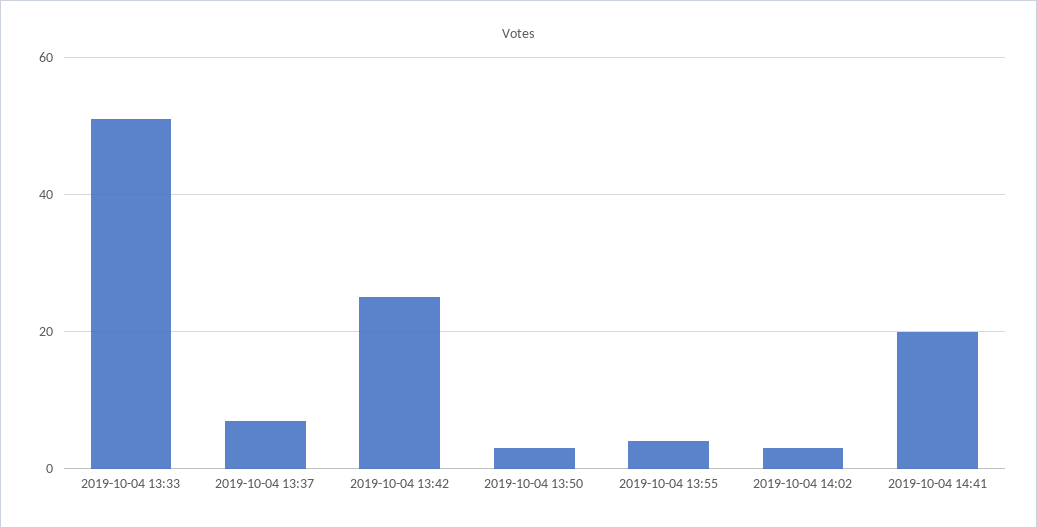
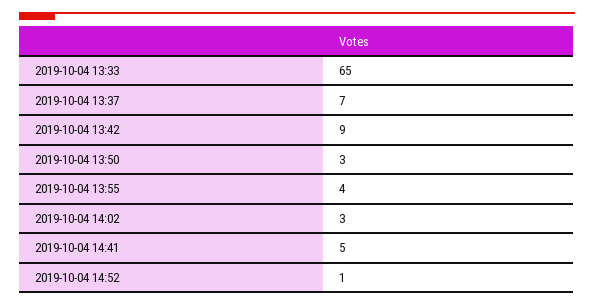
2019-10-04 13:33: 50 -> 65
2019-10-04 13:42: 25 -> 9
2019-10-04 14:41: 20 -> 5
2019-10-04 14:52: none -> 1

